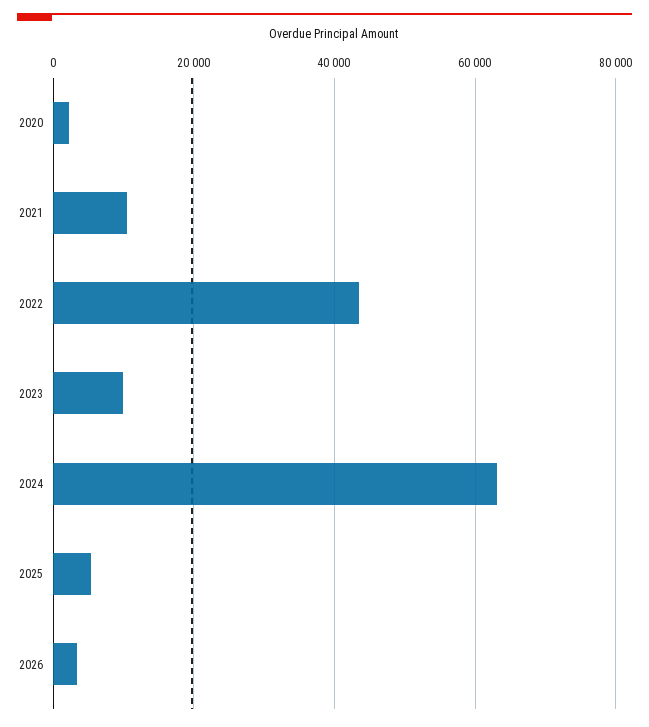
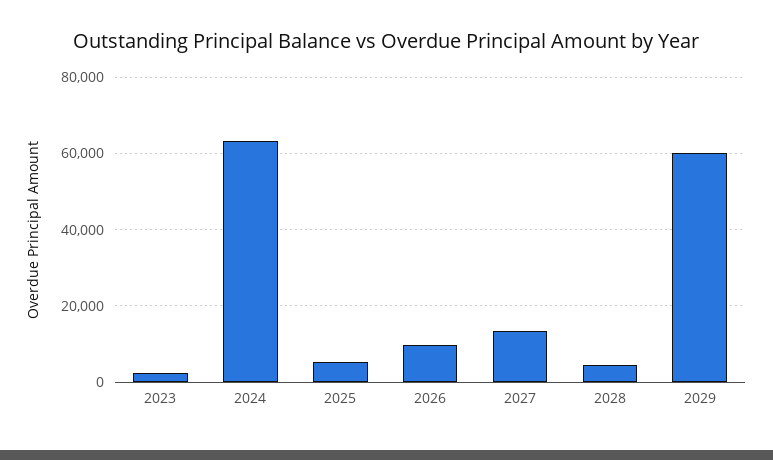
2020: 2000 -> none
2021: 10000 -> none
2022: 44000 -> none
2023: 10000 -> 2000
2026: 4000 -> 10000
2027: none -> 14000
2028: none -> 4000
2029: none -> 60000

